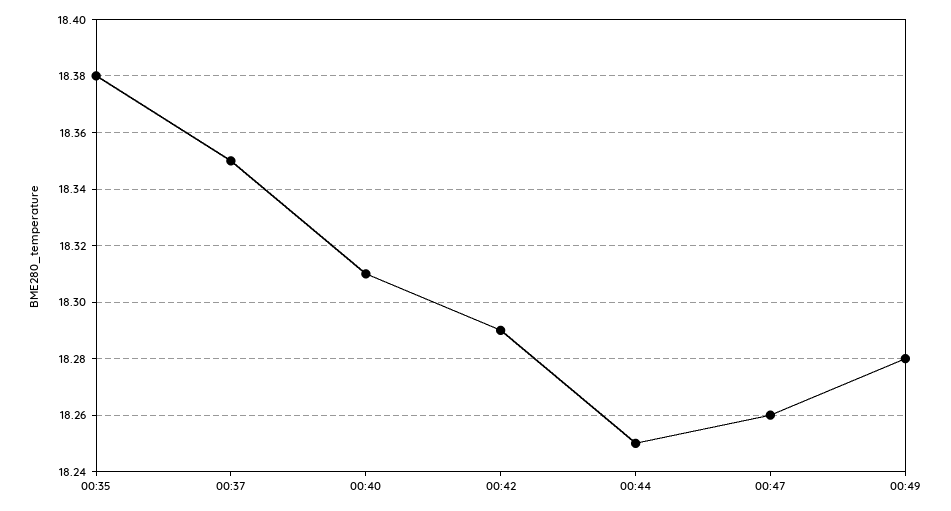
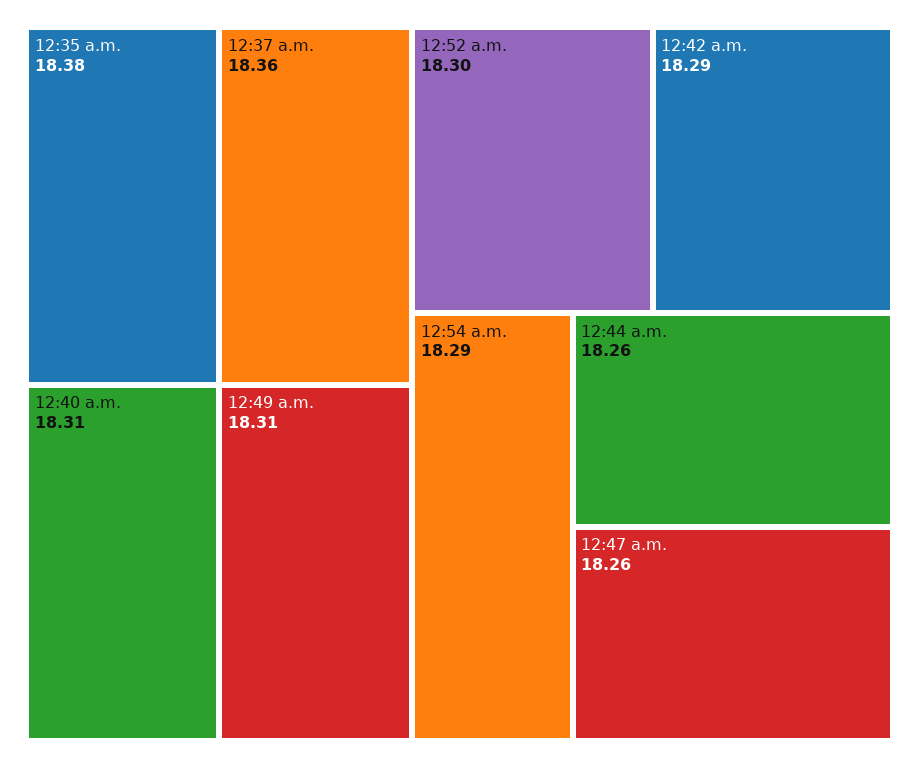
00:37: 18.35 -> 18.36
00:44: 18.25 -> 18.26
00:49: 18.28 -> 18.31
12:52 a.m.: none -> 18.3
12:54 a.m.: none -> 18.29

